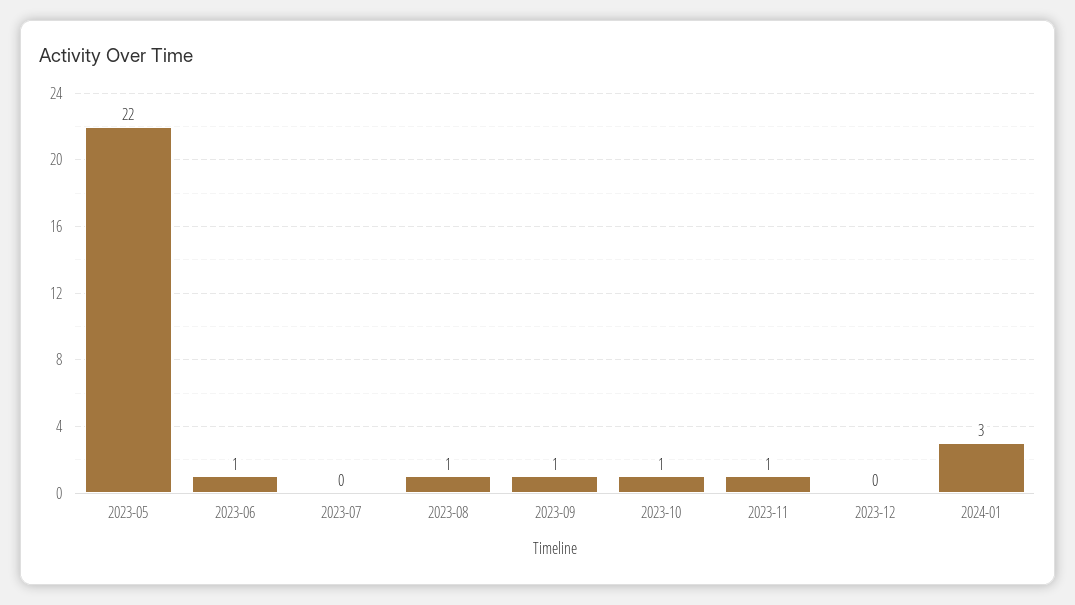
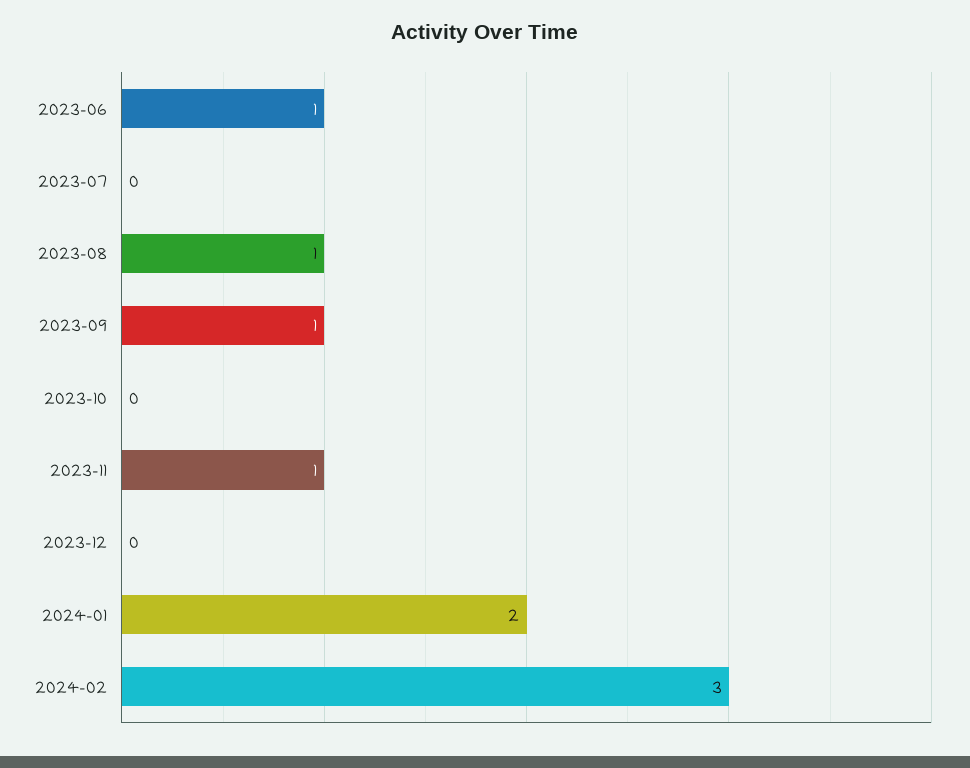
2023-05: 22 -> none
2023-10: 1 -> 0
2024-01: 3 -> 2
2024-02: none -> 3

